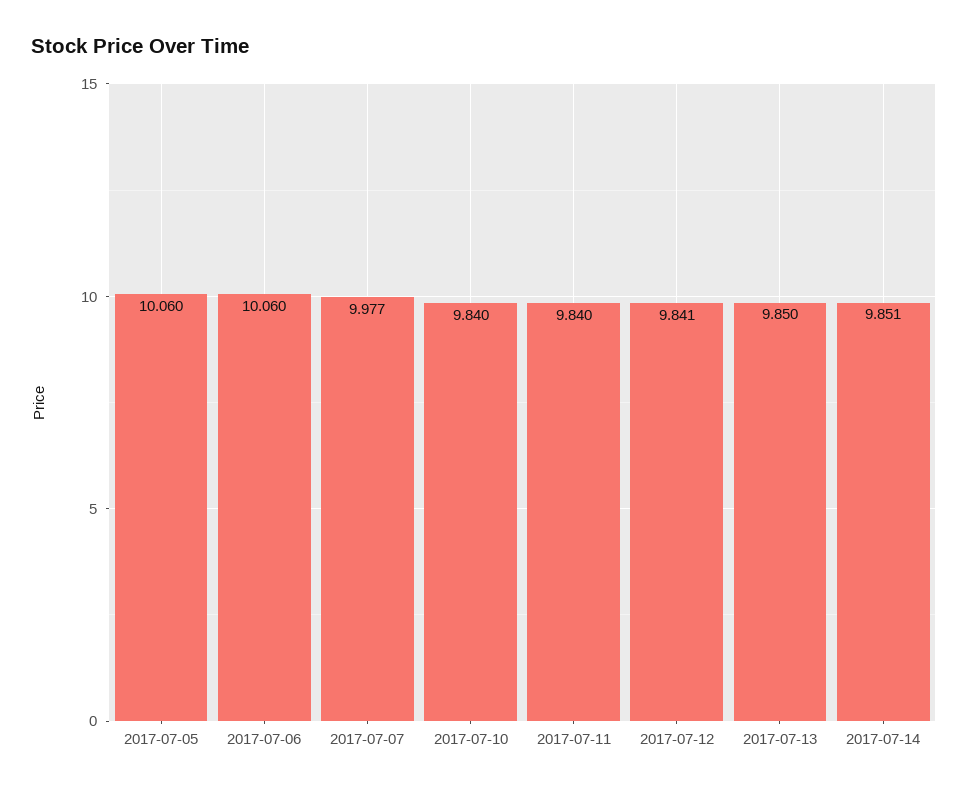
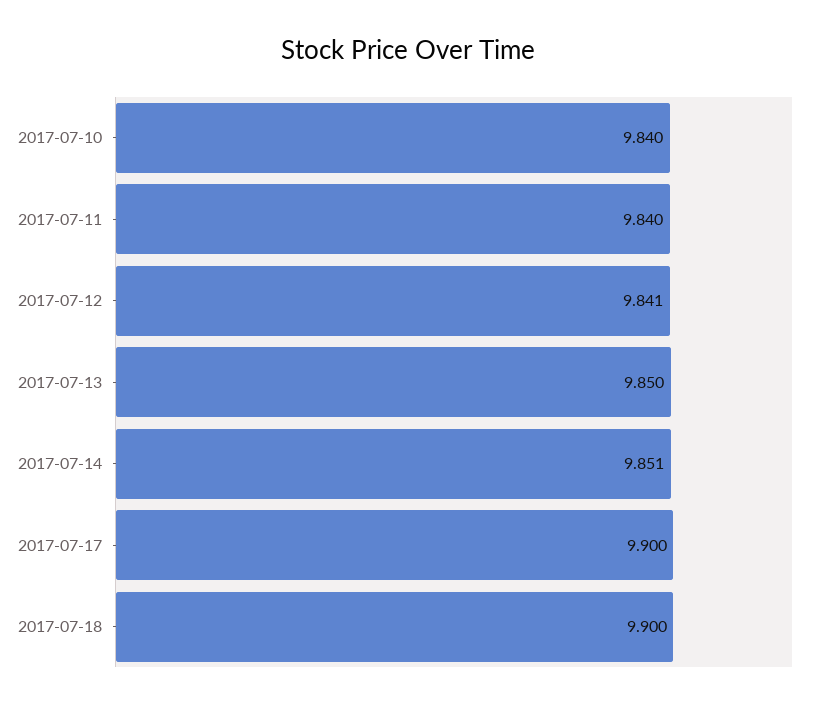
2017-07-05: 10.06 -> none
2017-07-06: 10.06 -> none
2017-07-07: 9.977 -> none
2017-07-17: none -> 9.9
2017-07-18: none -> 9.9

